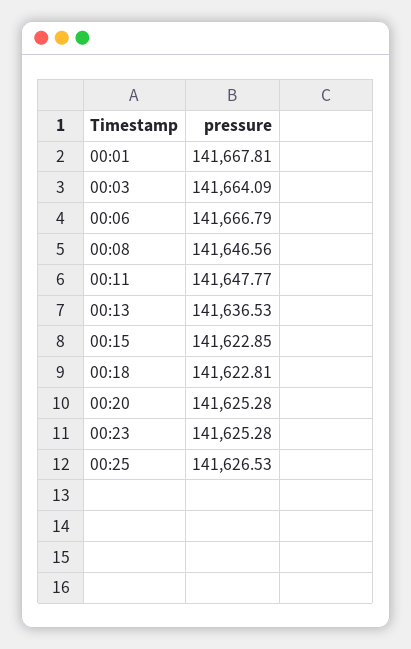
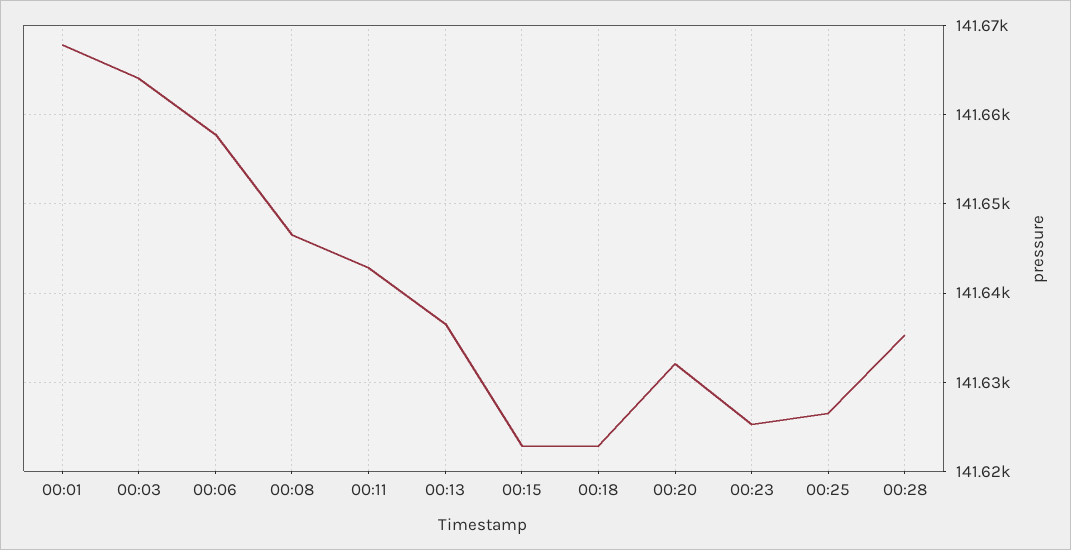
00:06: 141666.79 -> 141658
00:11: 141647.77 -> 141643
00:20: 141625.28 -> 141632
00:28: none -> 141635

